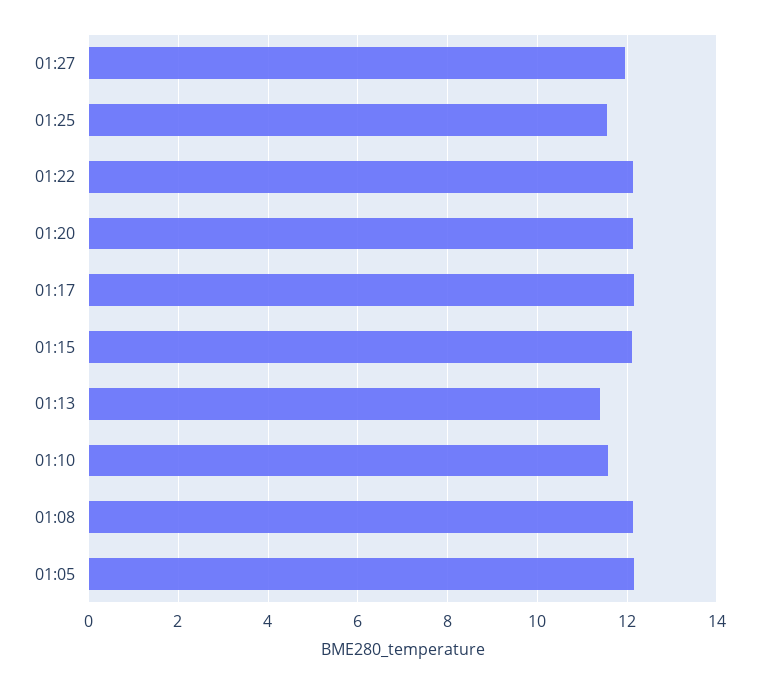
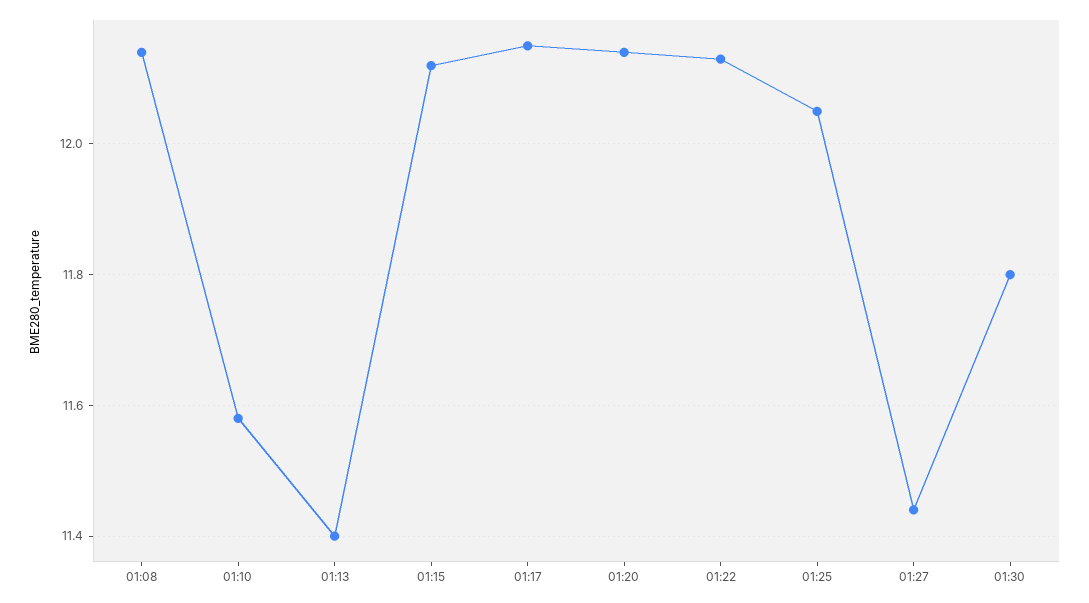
01:27: 12 -> 11.45
01:25: 11.6 -> 12.05
01:05: 12.2 -> none
01:30: none -> 11.8

